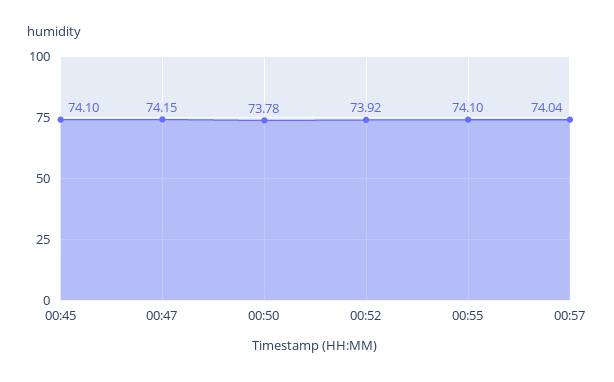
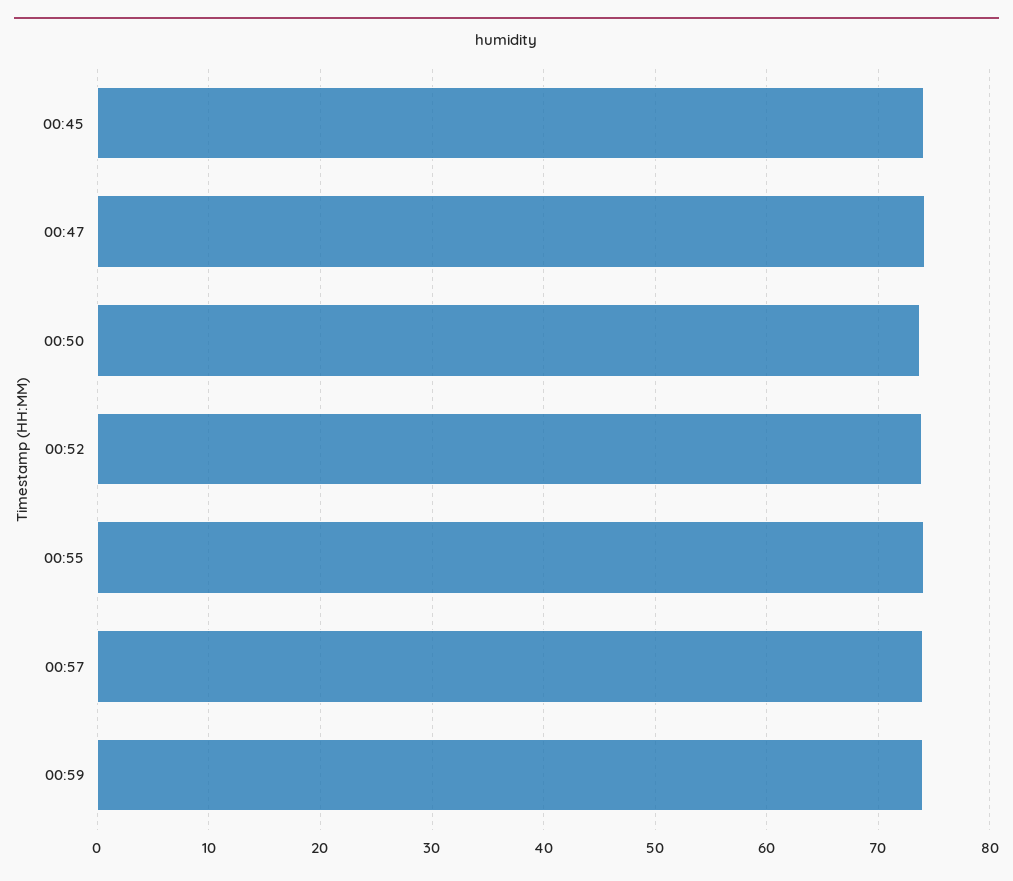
00:59: none -> 74

